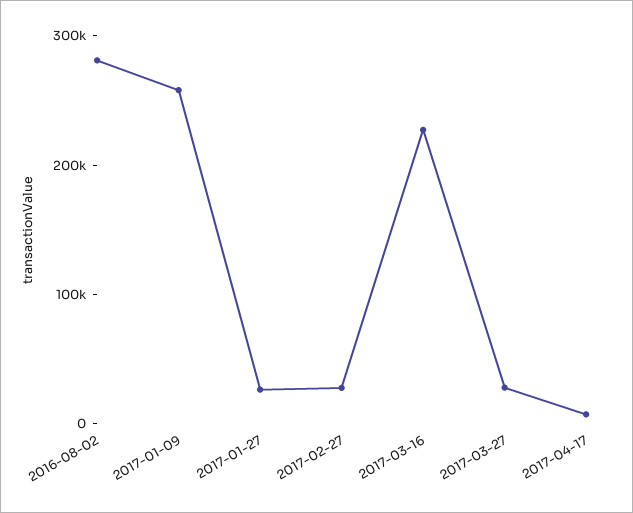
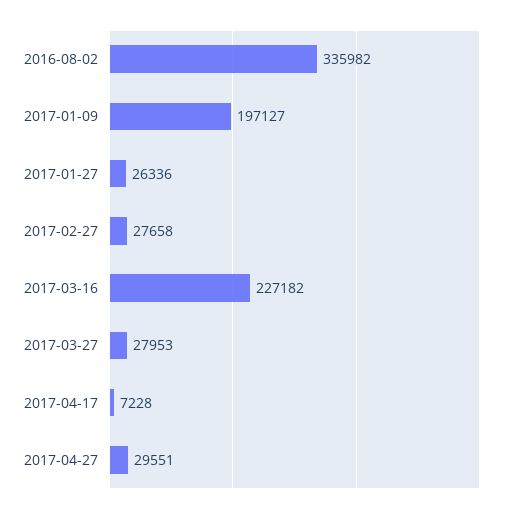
2016-08-02: 280000 -> 335982
2017-01-09: 260000 -> 197127
2017-04-27: none -> 29551

